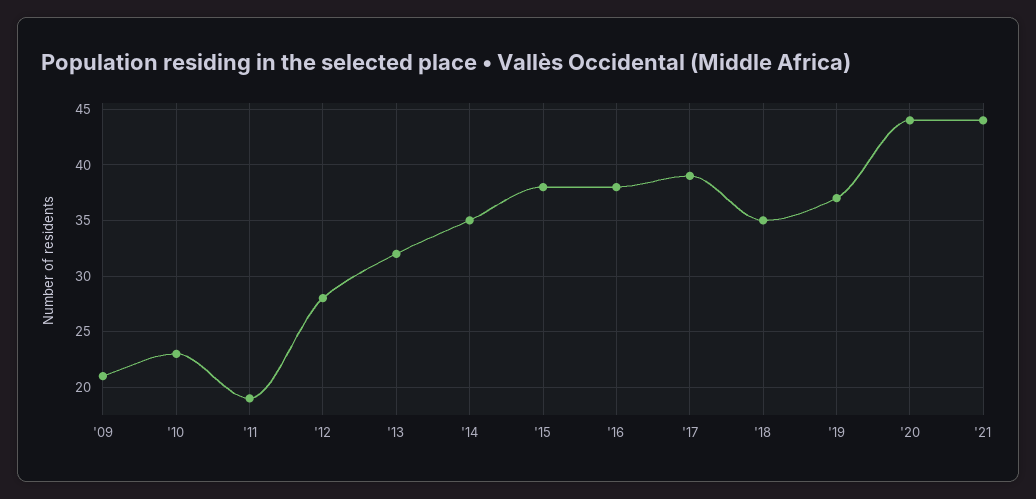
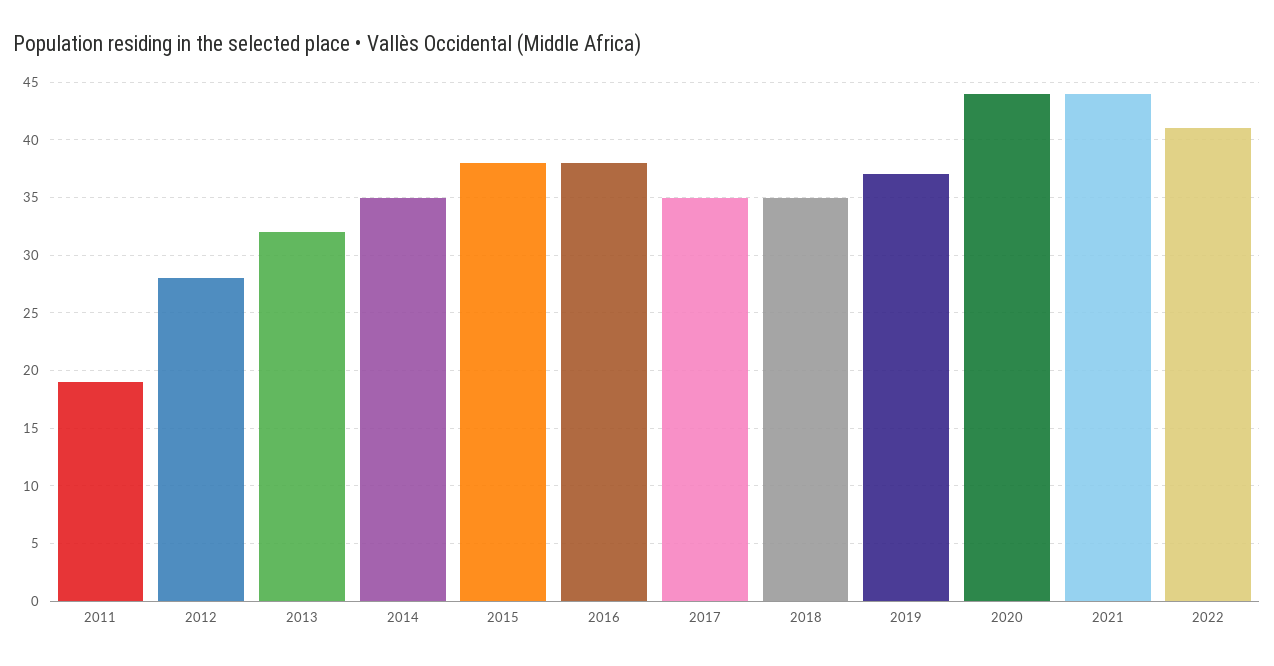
'09: 21 -> none
'10: 23 -> none
'17: 39 -> 35
2022: none -> 41

